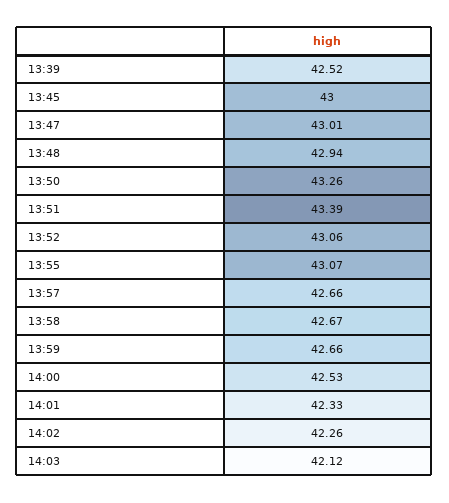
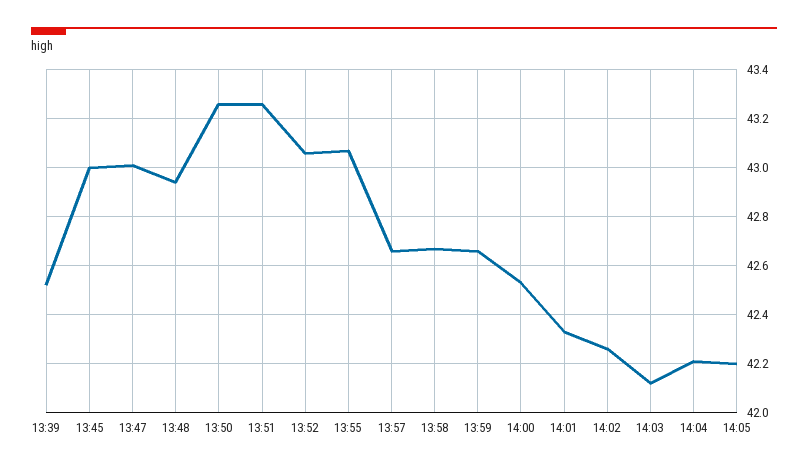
13:51: 43.39 -> 43.25
14:04: none -> 42.2
14:05: none -> 42.2

